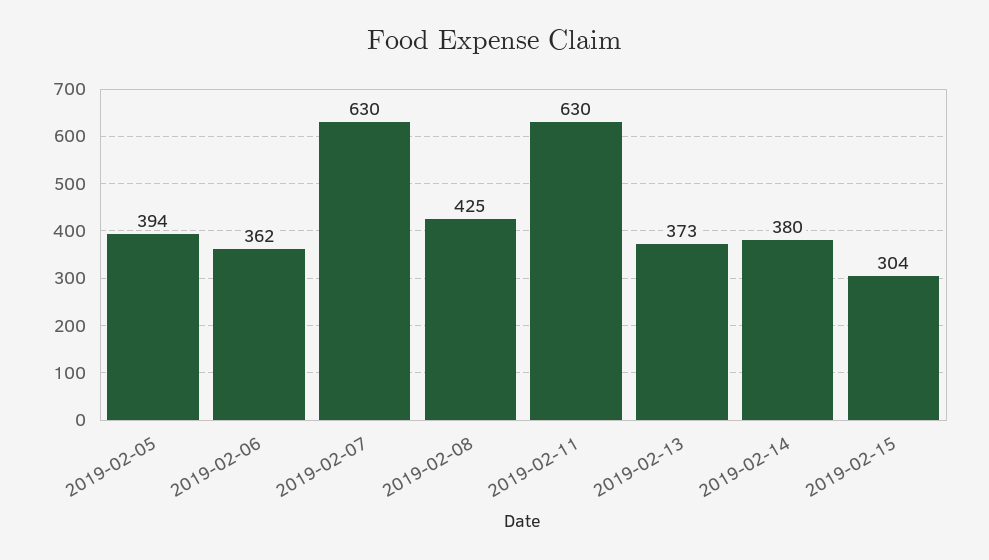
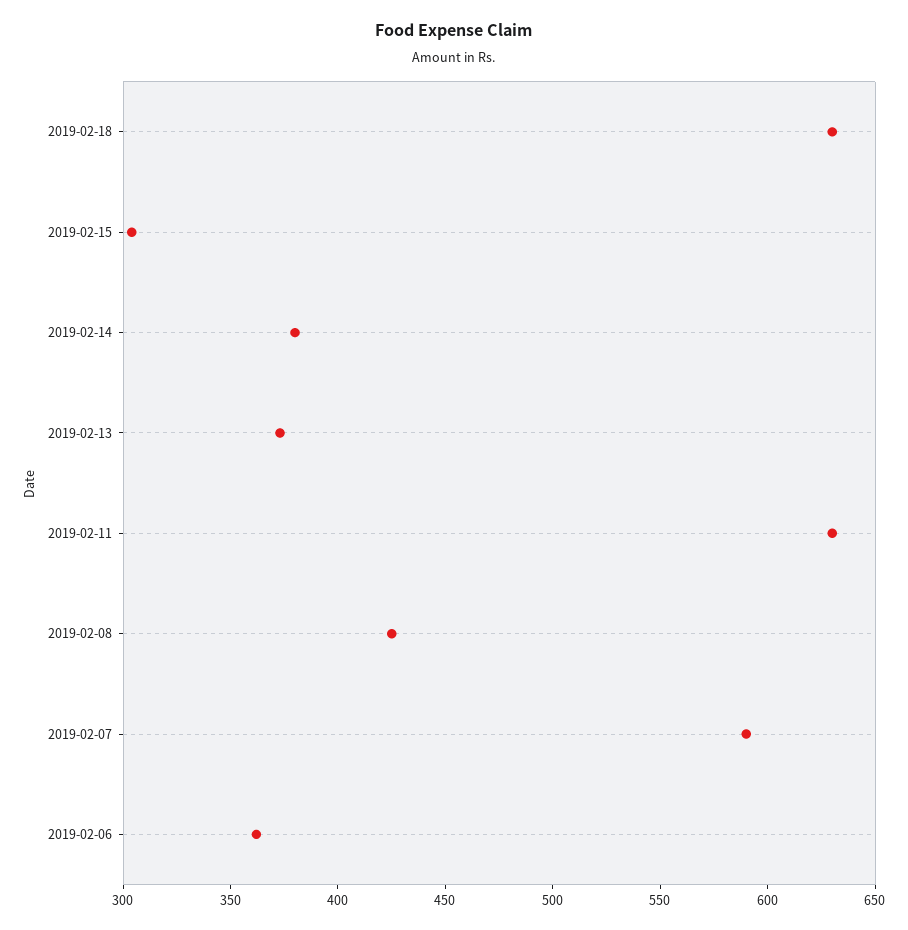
2019-02-05: 394 -> none
2019-02-07: 630 -> 590
2019-02-18: none -> 630

